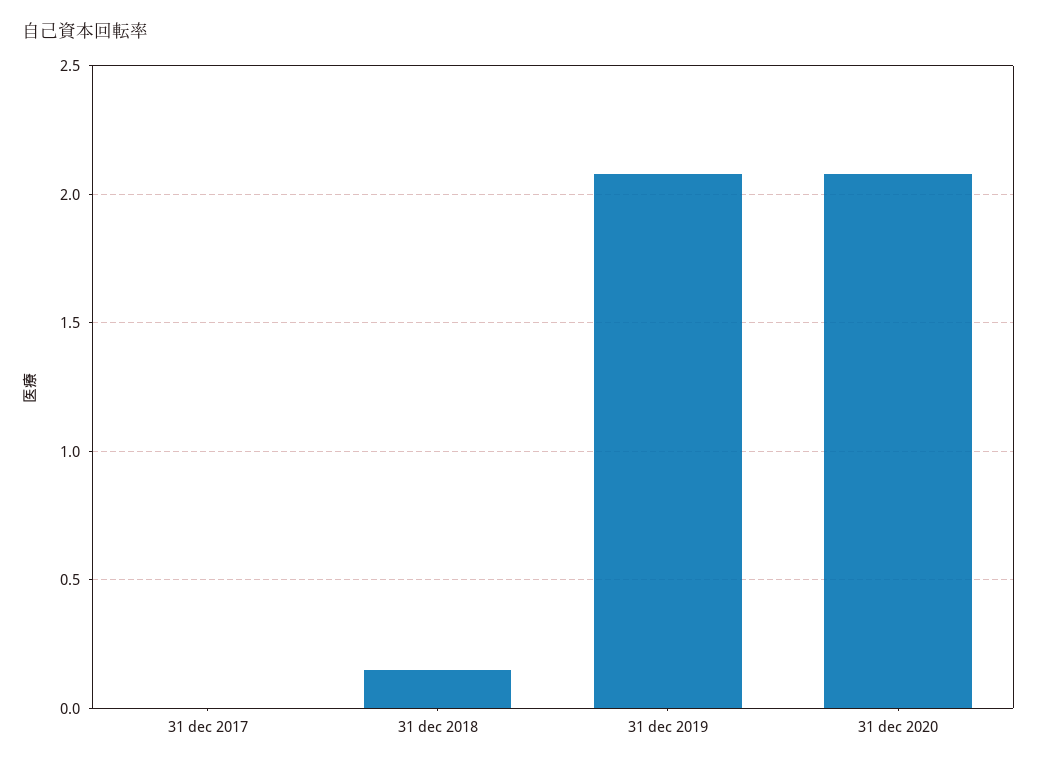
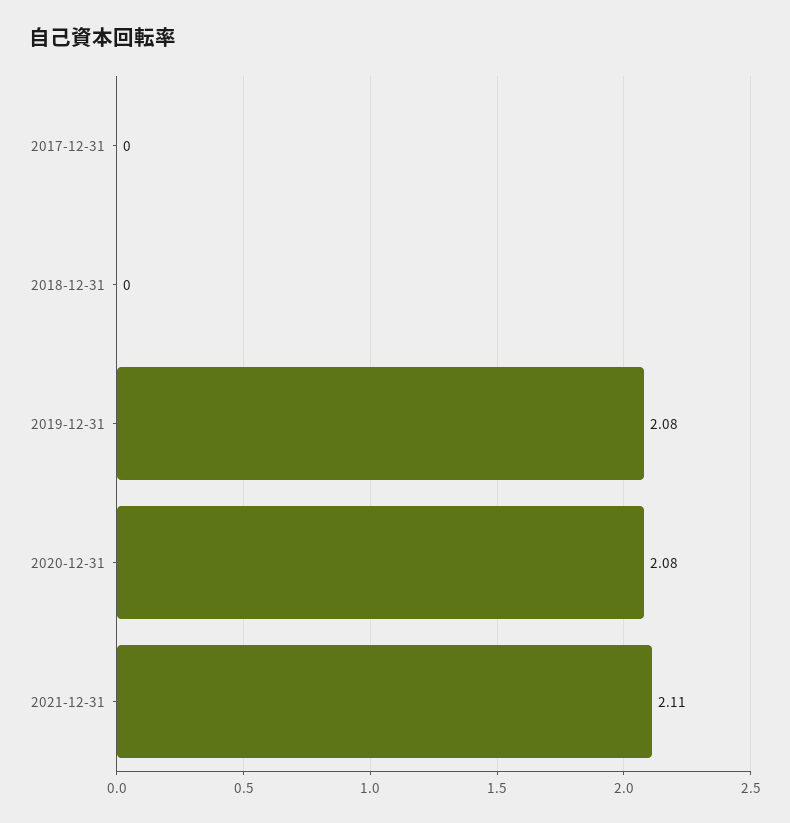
31 dec 2018: 0.15 -> 0
2021-12-31: none -> 2.11

